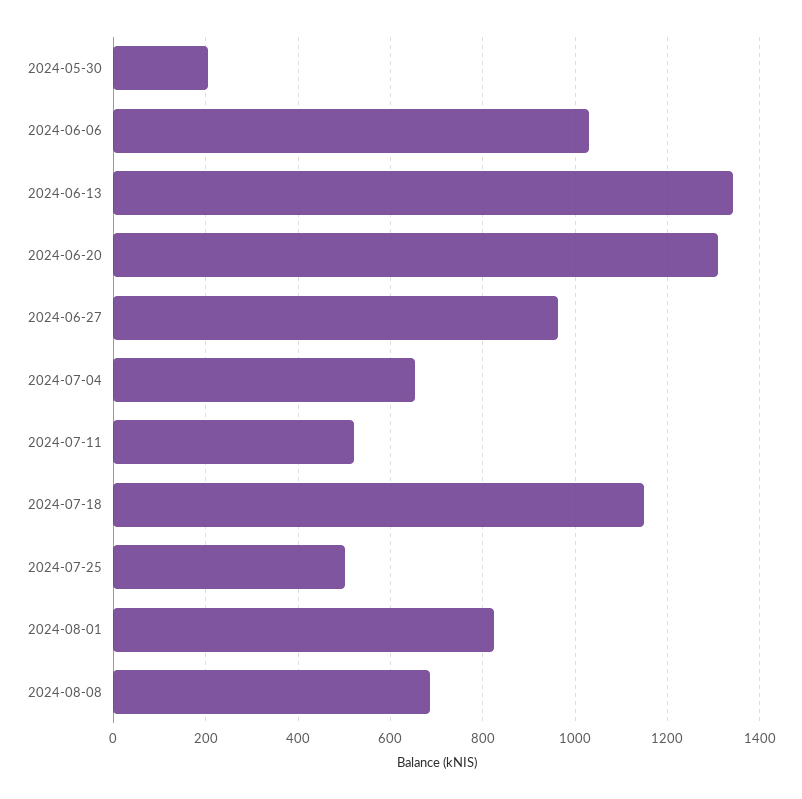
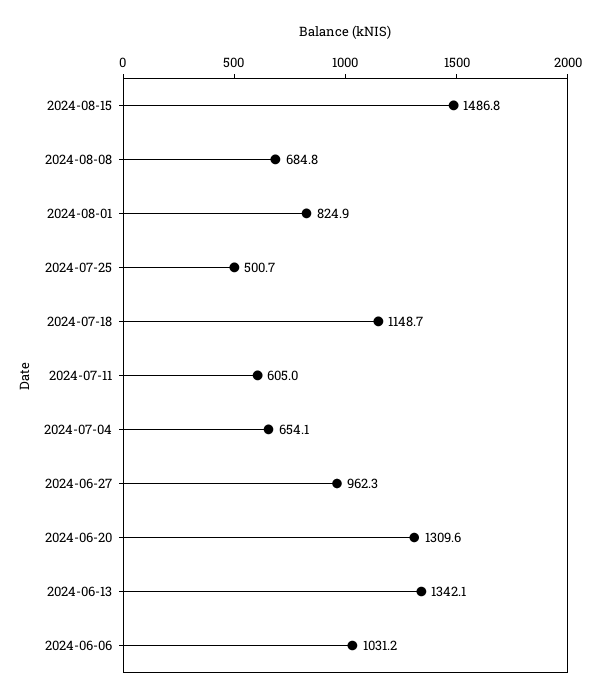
2024-05-30: 200 -> none
2024-07-11: 520 -> 605
2024-08-15: none -> 1486.8

